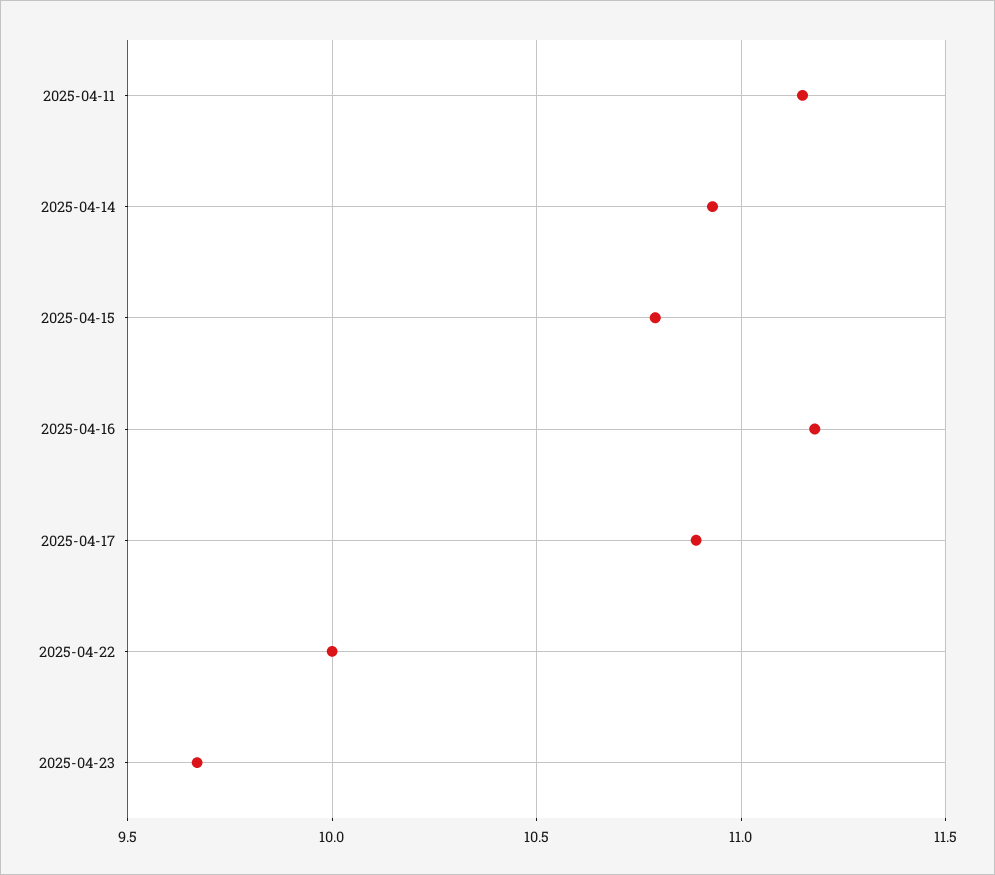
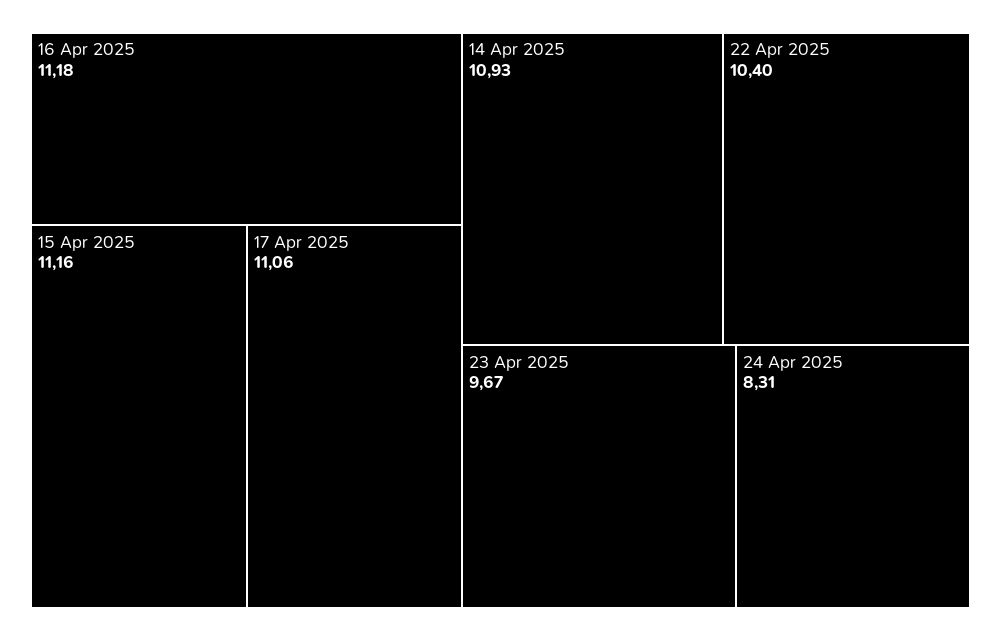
2025-04-11: 11.15 -> none
2025-04-15: 10.8 -> 11.16
2025-04-17: 10.9 -> 11.06
2025-04-22: 10 -> 10.4
24 Apr 2025: none -> 8.31

